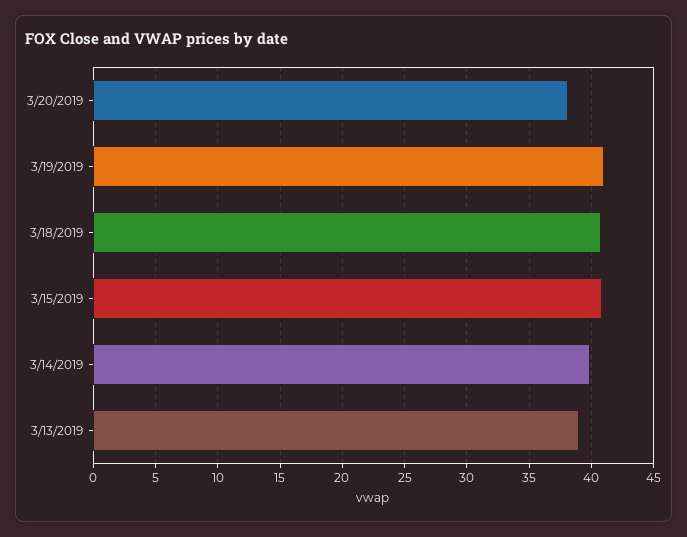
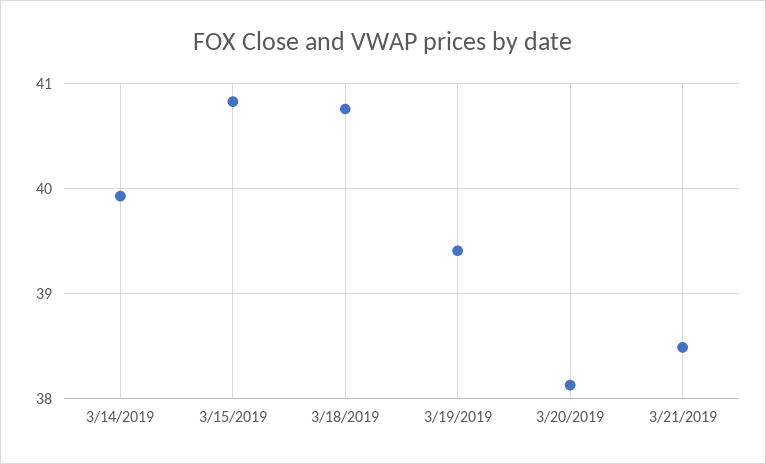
3/19/2019: 41 -> 39.4
3/13/2019: 39 -> none
3/21/2019: none -> 38.5

